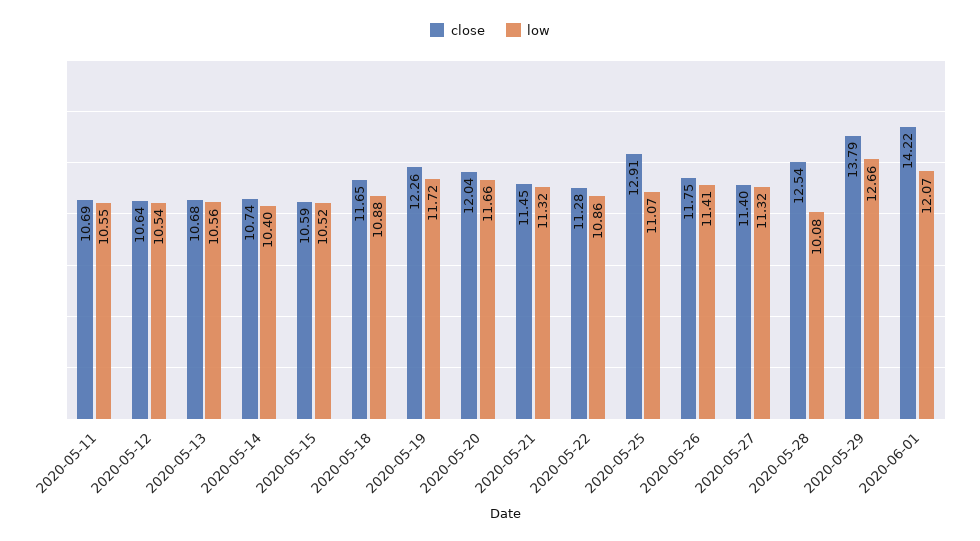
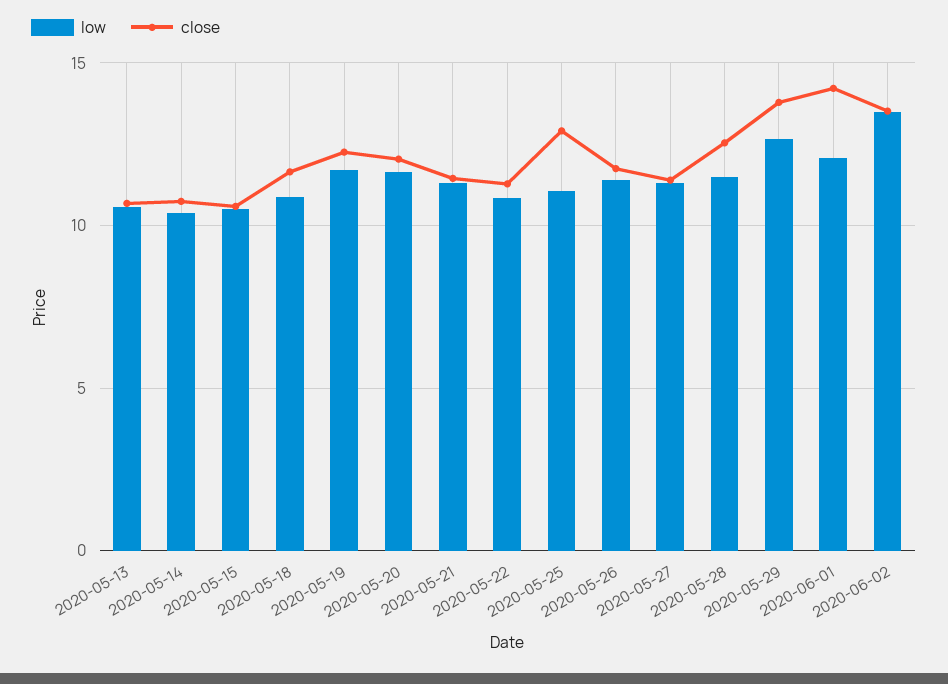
close, 2020-05-11: 10.69 -> none
low, 2020-05-11: 10.55 -> none
close, 2020-05-12: 10.64 -> none
low, 2020-05-12: 10.54 -> none
low, 2020-05-28: 10.08 -> 11.5
low, 2020-06-02: none -> 13.5
close, 2020-06-02: none -> 13.5

